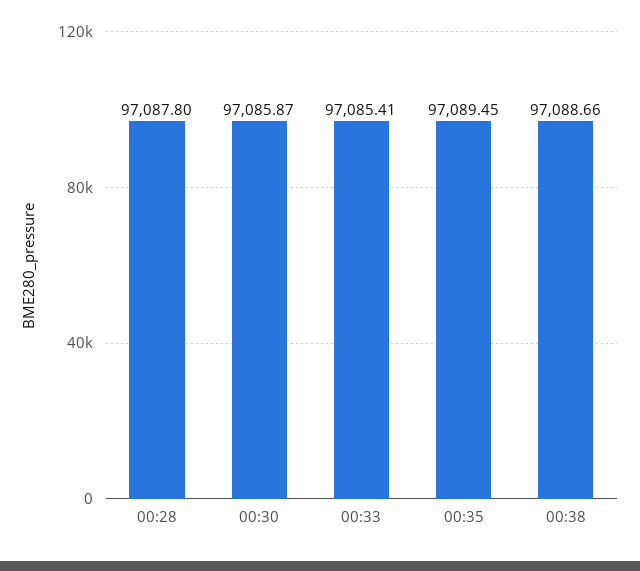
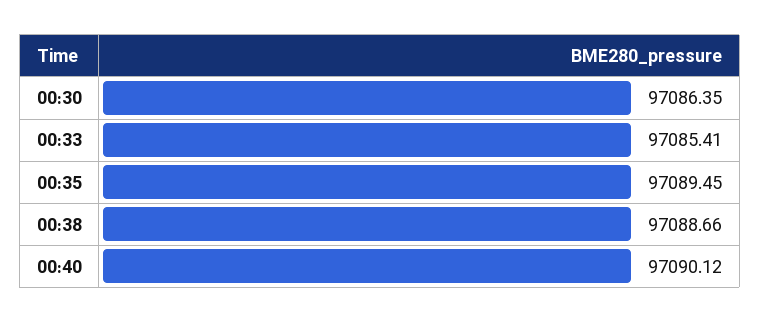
00:28: 97087.8 -> none
00:30: 97085.87 -> 97086.35
00:40: none -> 97090.12

